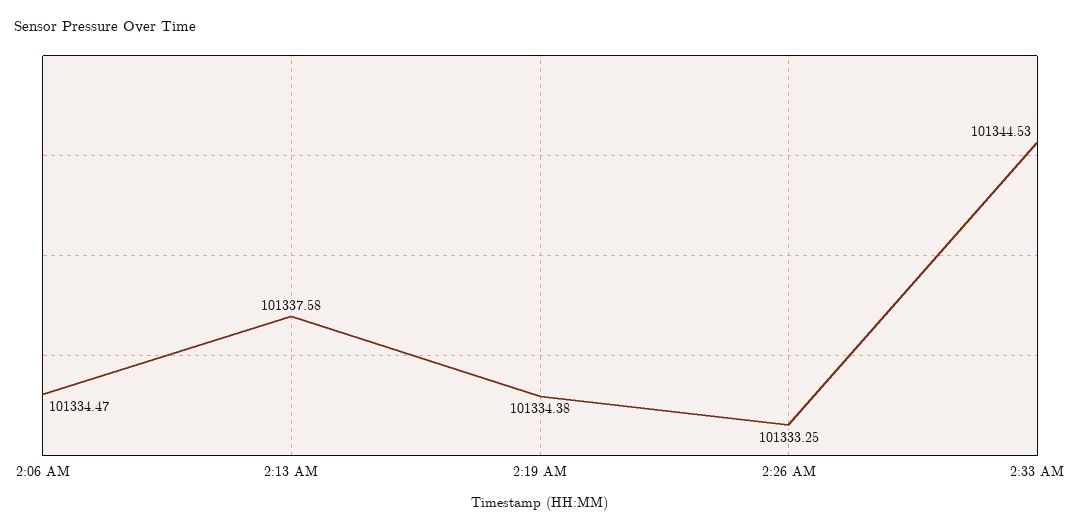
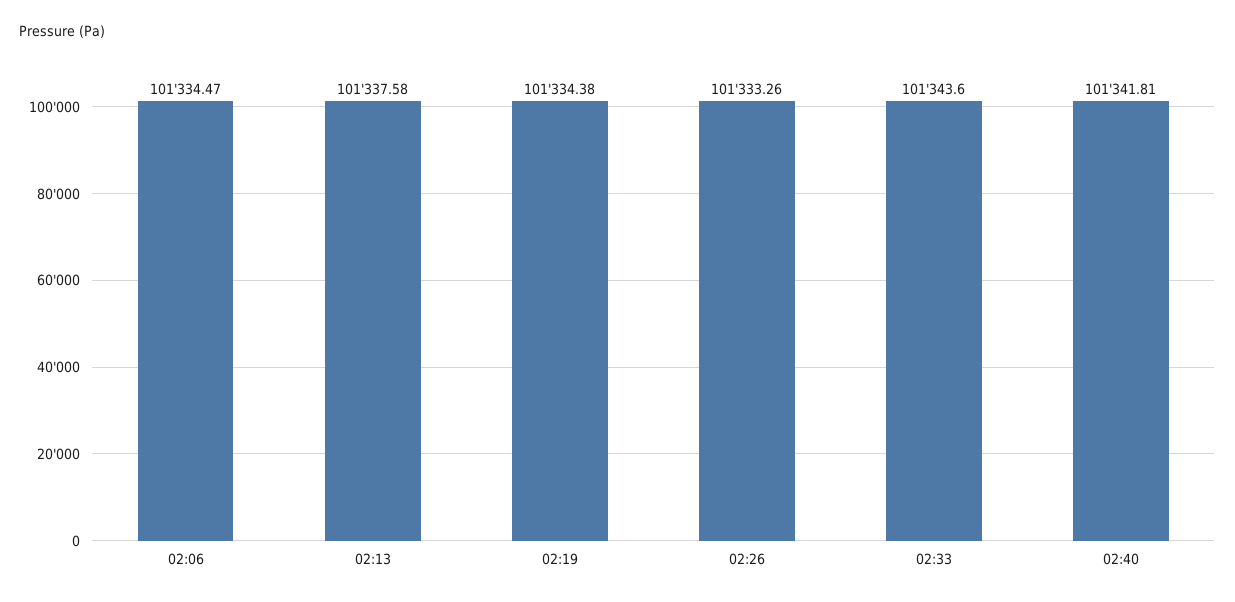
2:26 AM: 101333.25 -> 101333.26
2:33 AM: 101344.53 -> 101343.6
02:40: none -> 101341.81

